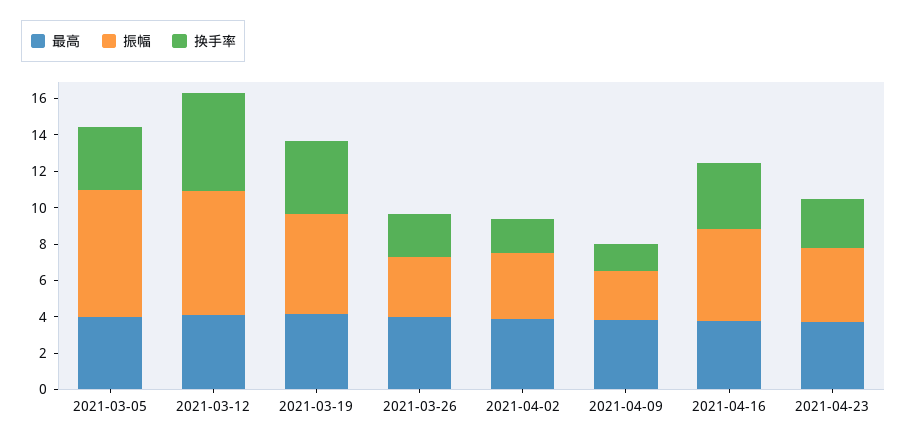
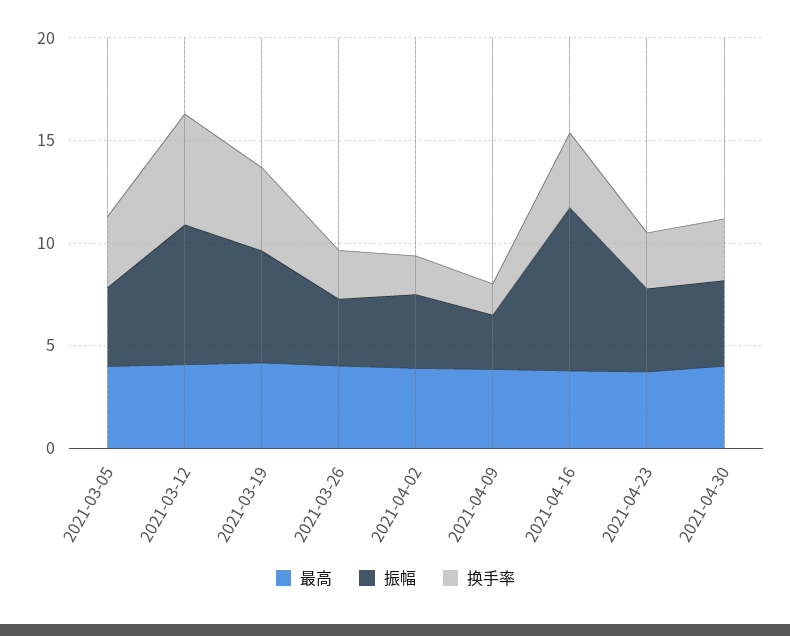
振幅, 2021-03-05: 7 -> 4
振幅, 2021-04-16: 5 -> 8
最高, 2021-04-30: none -> 4
振幅, 2021-04-30: none -> 4
换手率, 2021-04-30: none -> 3

